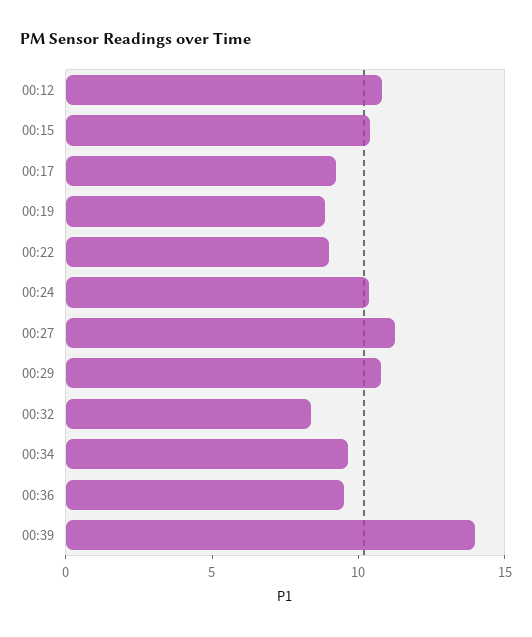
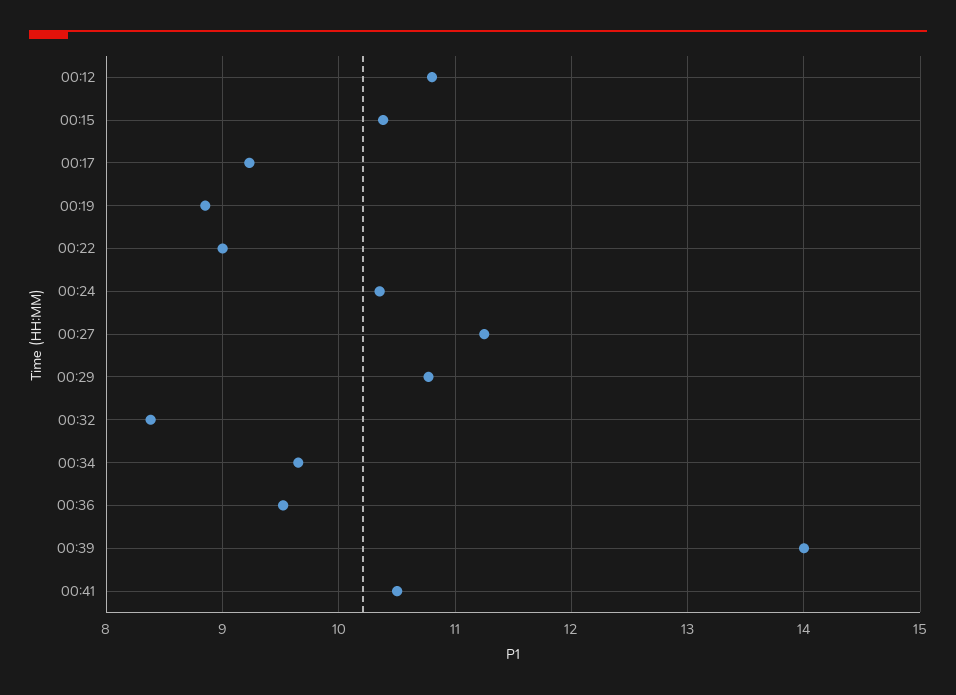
00:41: none -> 10.5

